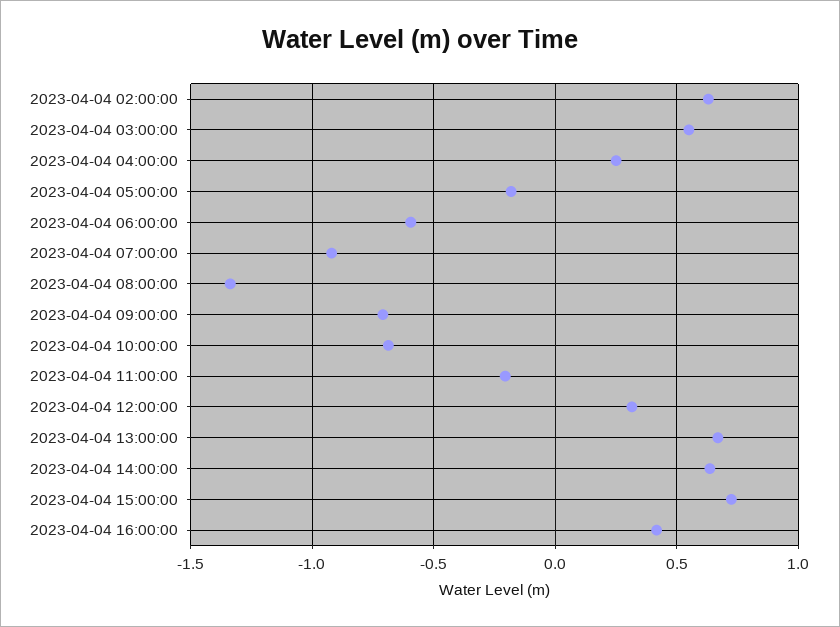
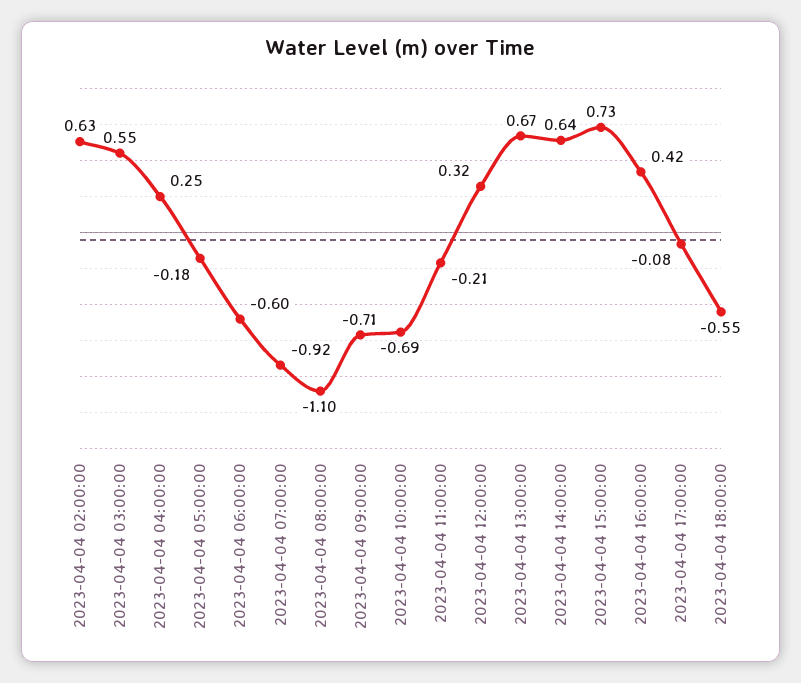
2023-04-04 08:00:00: -1.35 -> -1.1
2023-04-04 17:00:00: none -> -0.08
2023-04-04 18:00:00: none -> -0.55

